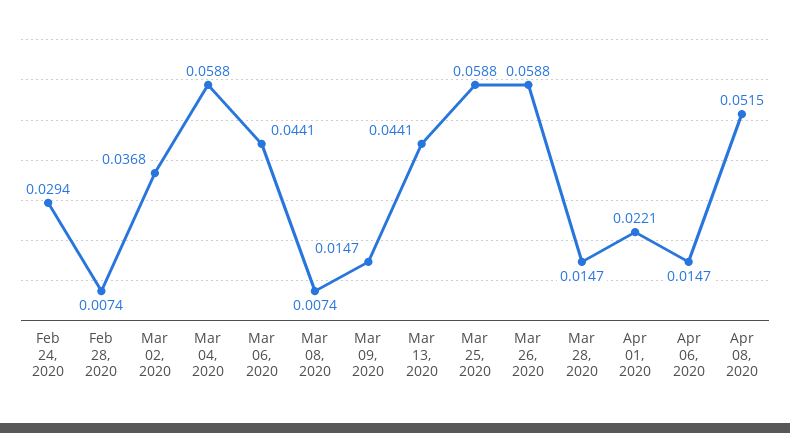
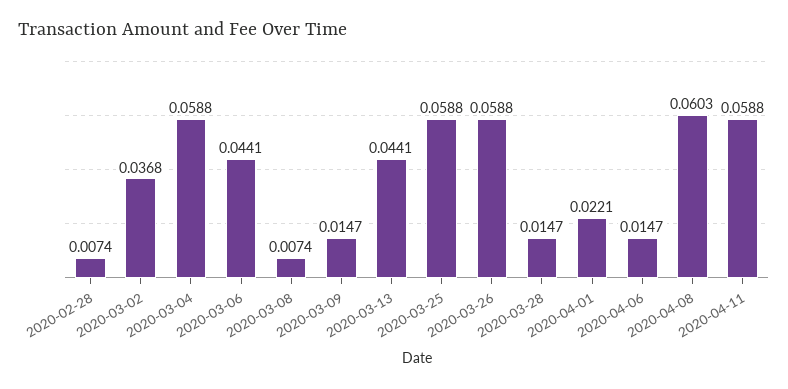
Feb 24, 2020: 0.0294 -> none
Apr 08, 2020: 0.0515 -> 0.0603
2020-04-11: none -> 0.0588

